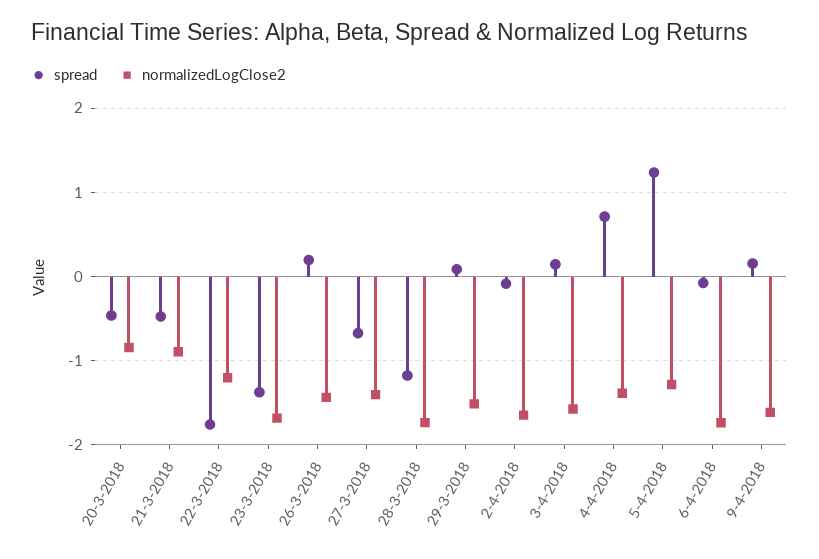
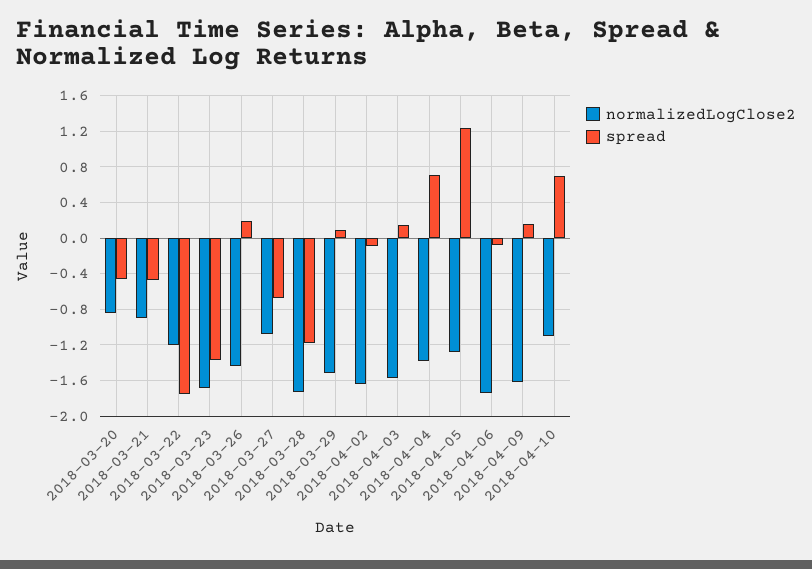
normalizedLogClose2, 27-3-2018: -1.4 -> -1.1
normalizedLogClose2, 2018-04-10: none -> -1.1
spread, 2018-04-10: none -> 0.7

